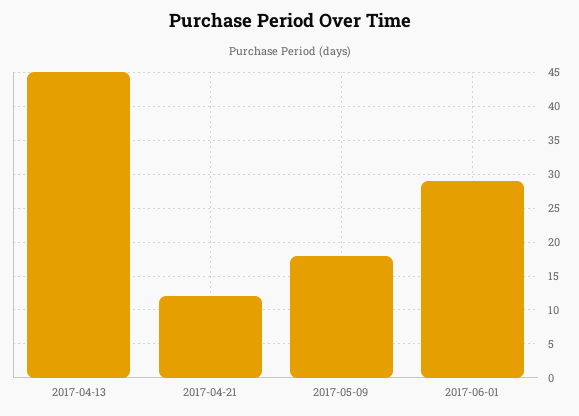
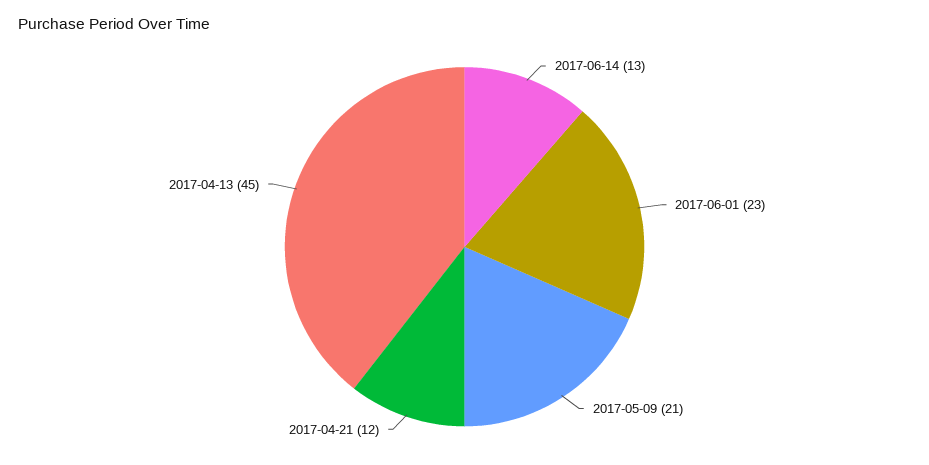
2017-05-09: 18 -> 21
2017-06-01: 29 -> 23
2017-06-14: none -> 13

